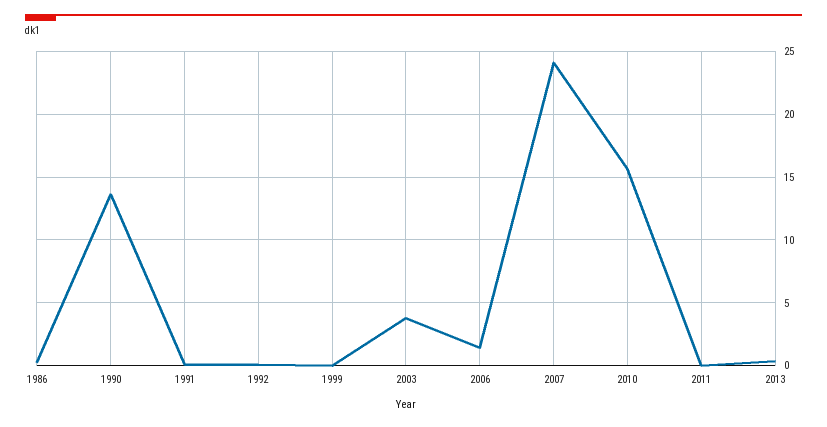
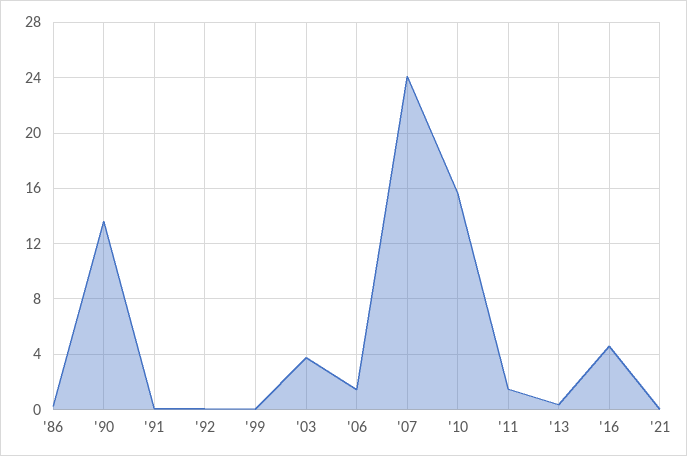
2011: 0 -> 1.5
'16: none -> 4.5
'21: none -> 0

